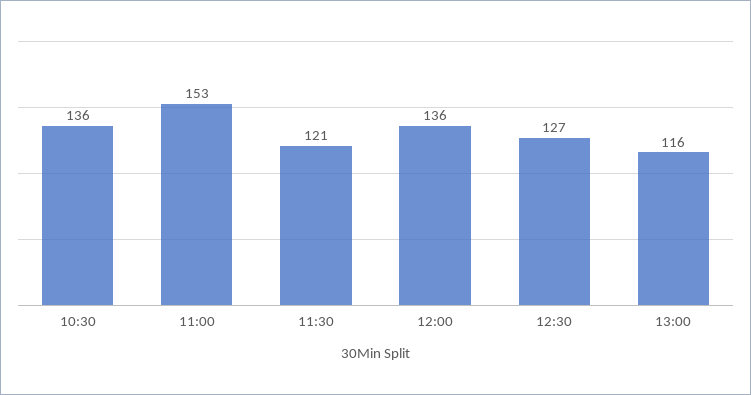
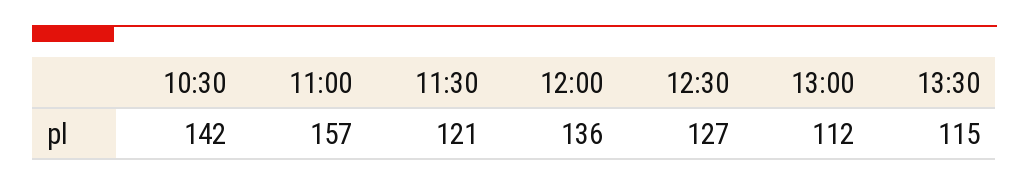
10:30: 136 -> 142
11:00: 153 -> 157
13:00: 116 -> 112
13:30: none -> 115

